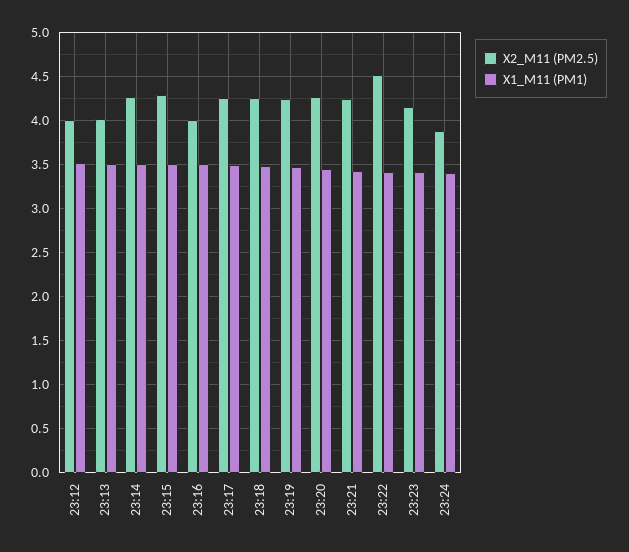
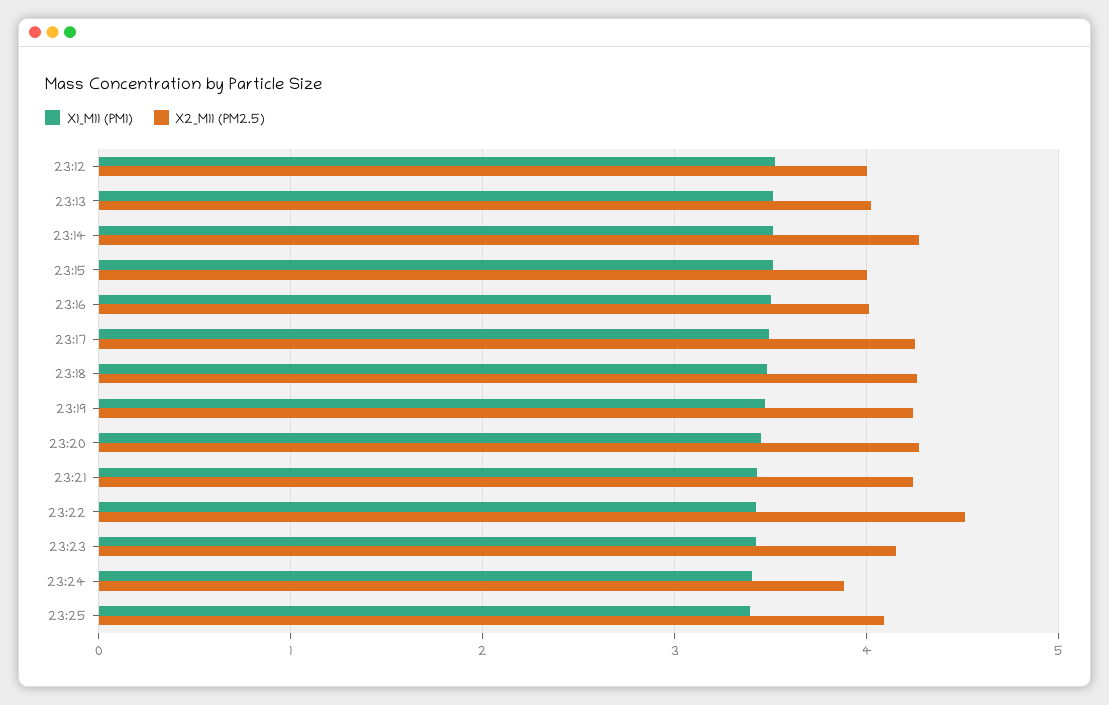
X2_M11 (PM2.5), 23:15: 4.3 -> 4
X1_M11 (PM1), 23:25: none -> 3.4
X2_M11 (PM2.5), 23:25: none -> 4.1

